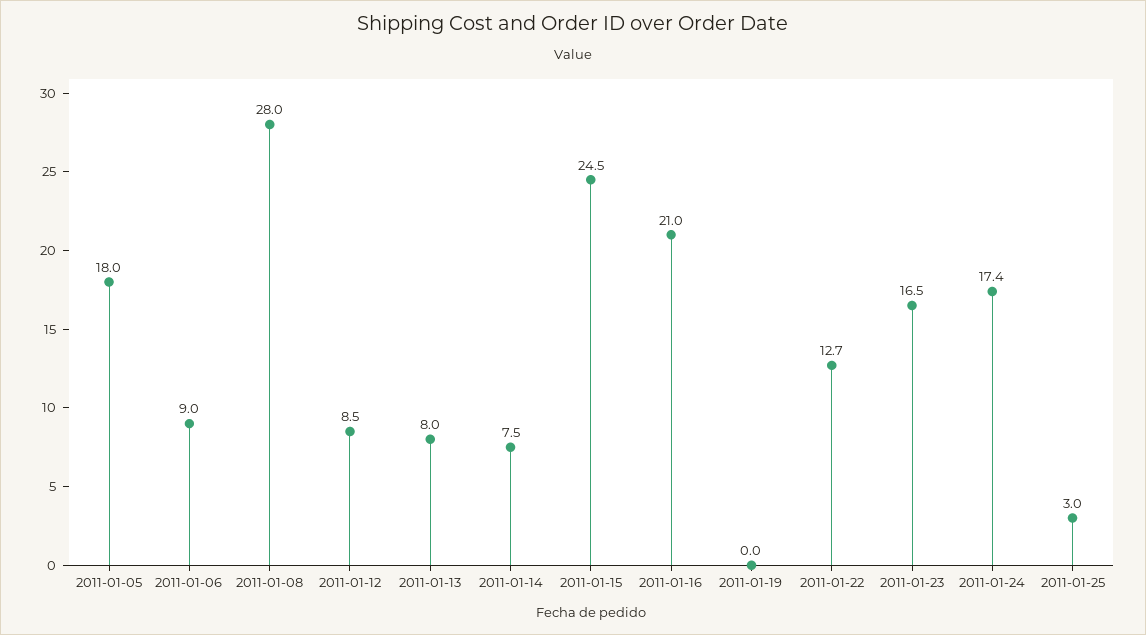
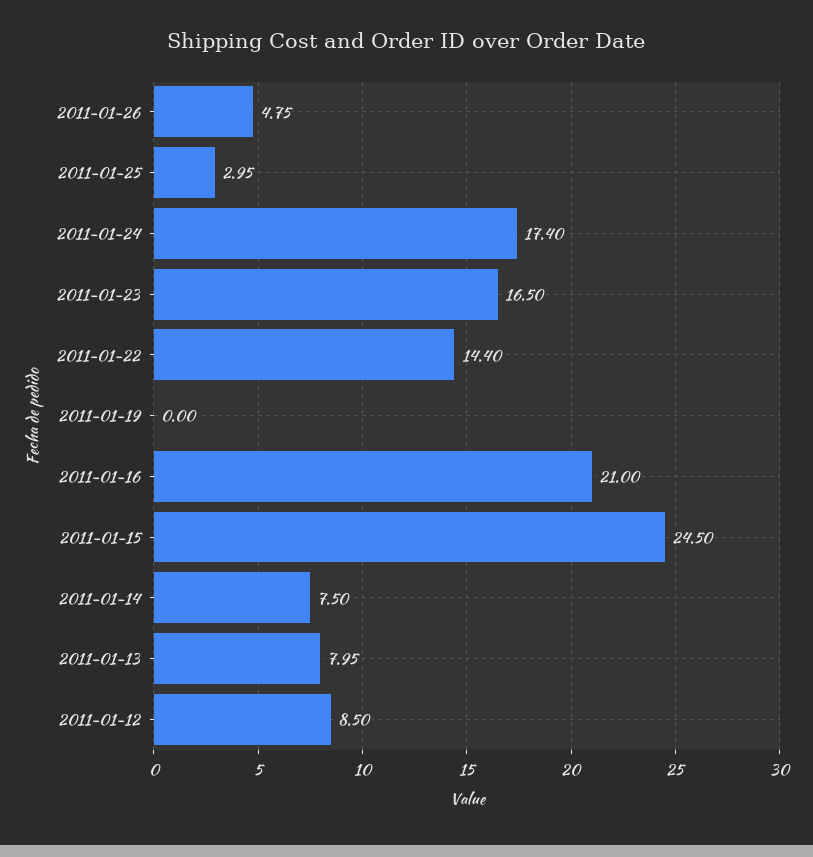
2011-01-05: 18 -> none
2011-01-06: 9 -> none
2011-01-08: 28 -> none
2011-01-22: 12.7 -> 14.4
2011-01-26: none -> 4.75

